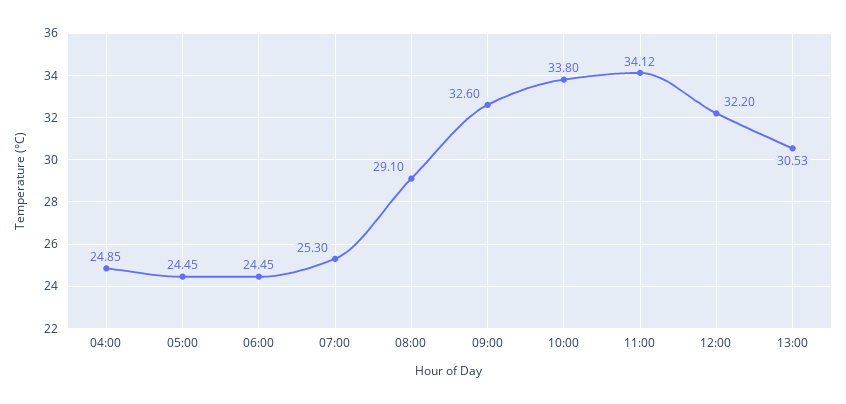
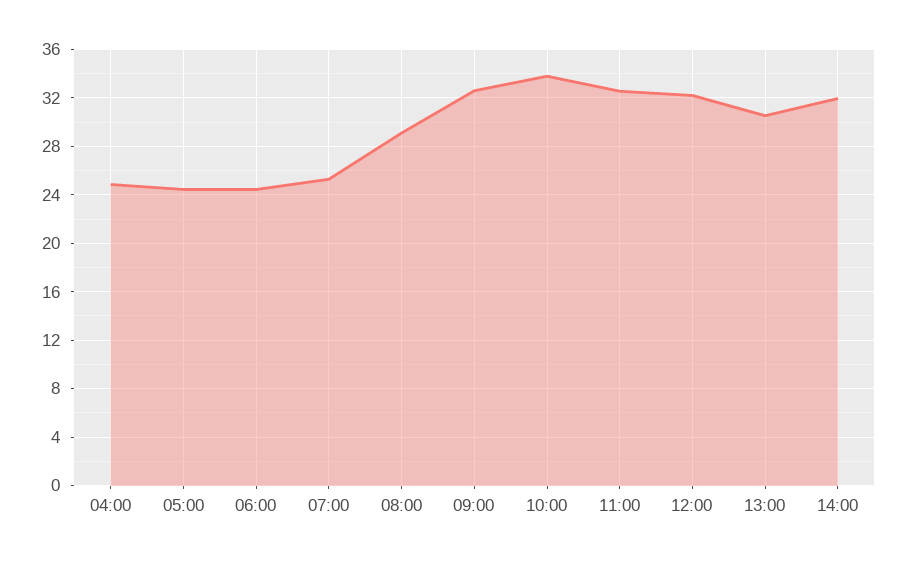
11:00: 34.12 -> 32.5
14:00: none -> 32

